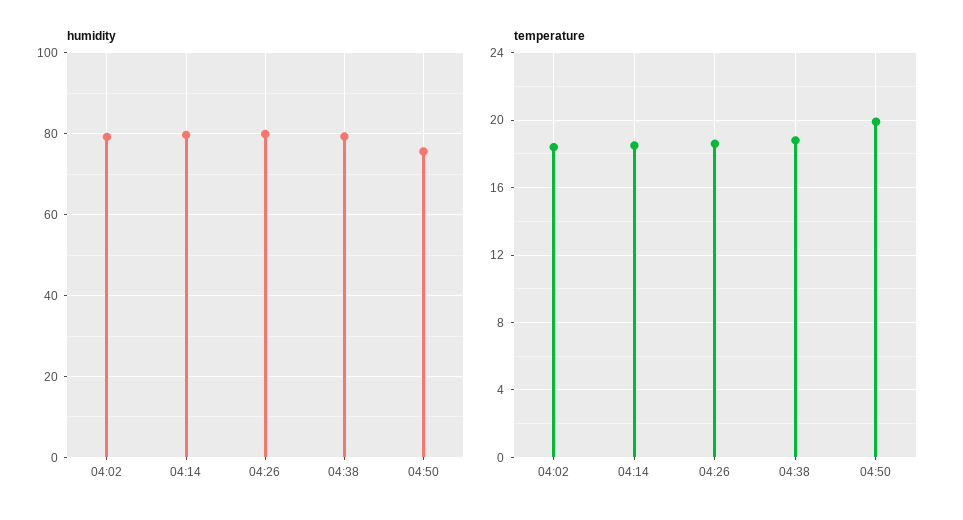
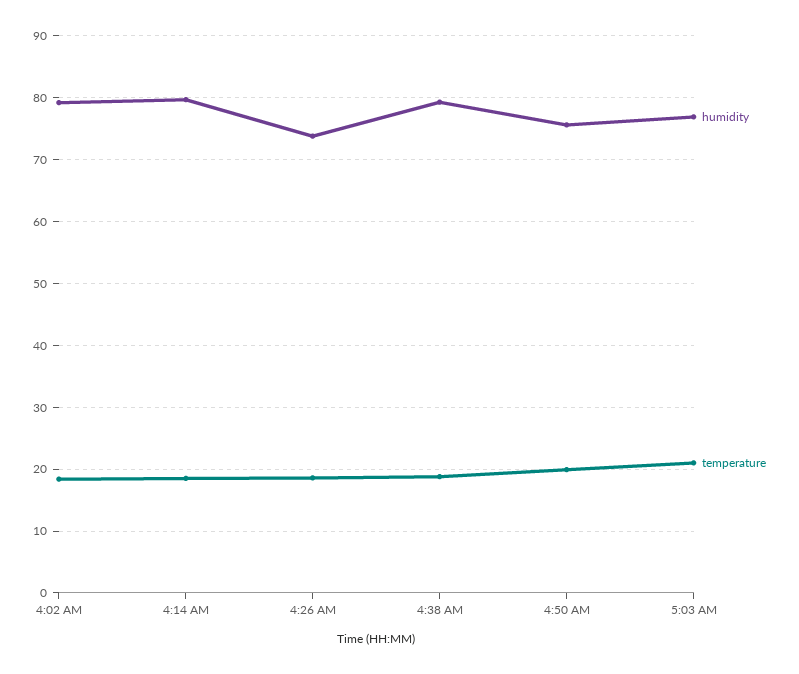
humidity, 04:26: 80 -> 74
humidity, 5:03 AM: none -> 77
temperature, 5:03 AM: none -> 21

